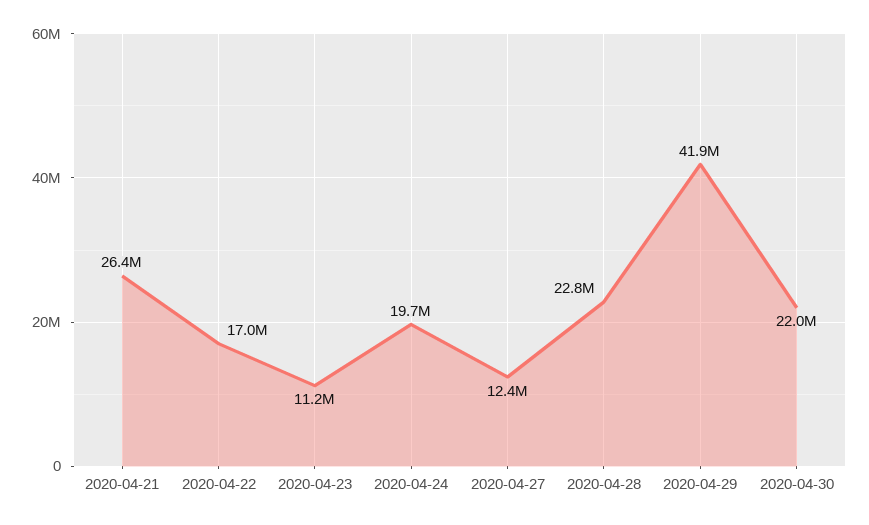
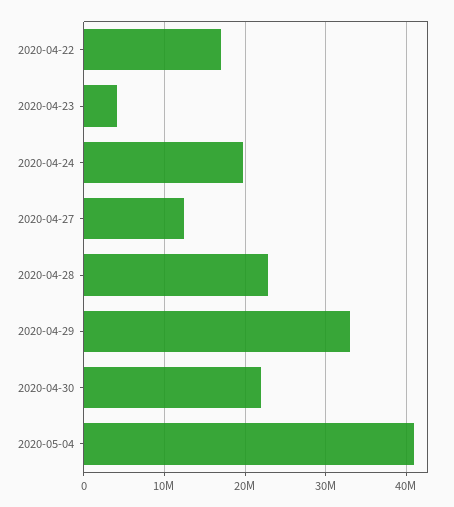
2020-04-21: 26400000 -> none
2020-04-23: 11200000 -> 4000000
2020-04-29: 41900000 -> 33000000
2020-05-04: none -> 41000000

